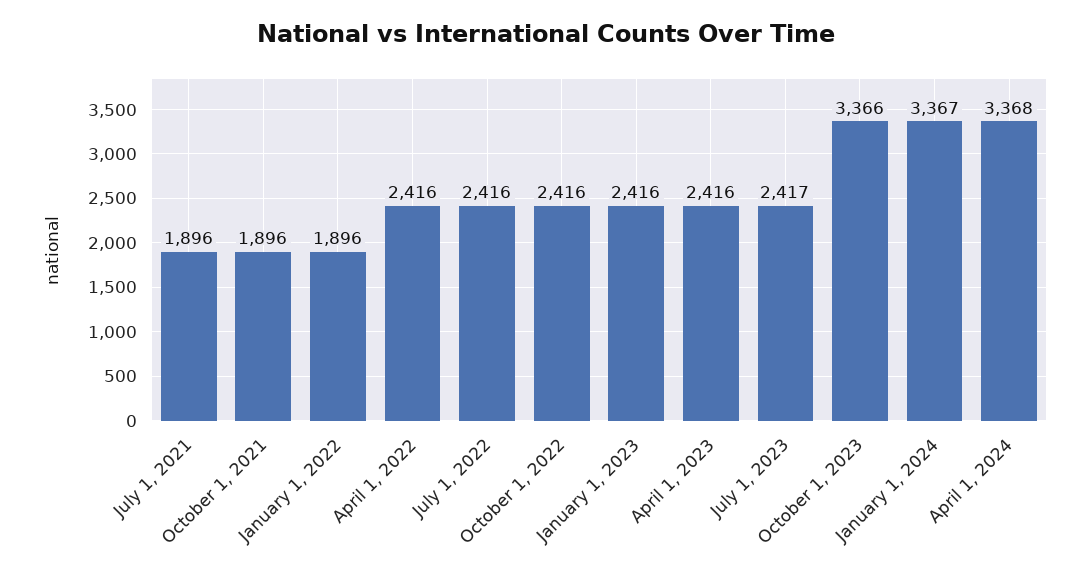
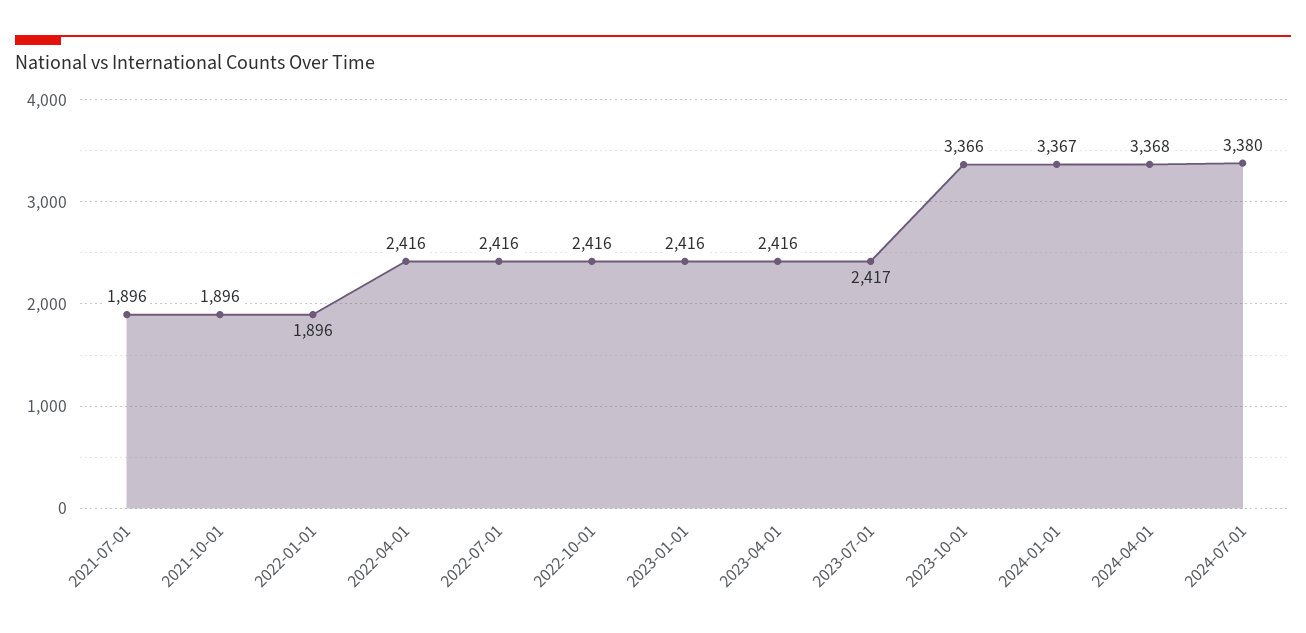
2024-07-01: none -> 3380

